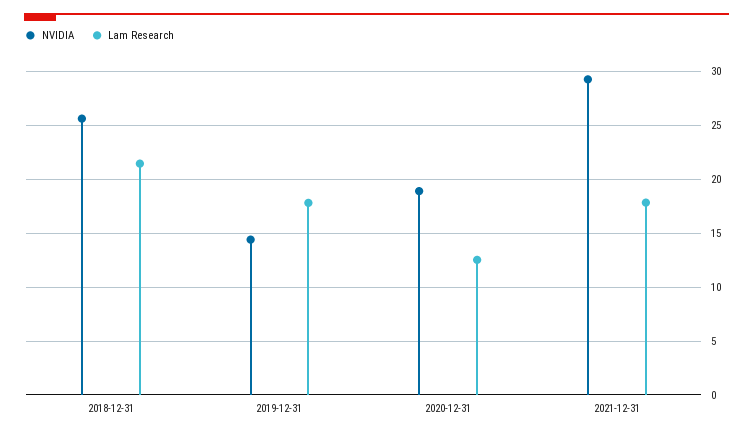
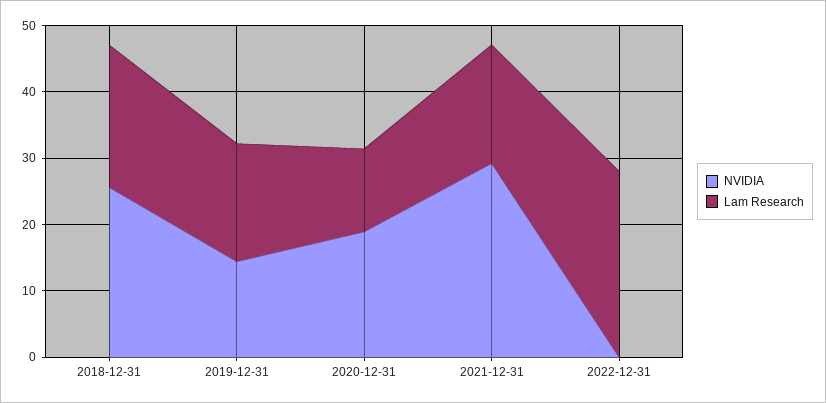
NVIDIA, 2022-12-31: none -> 0
Lam Research, 2022-12-31: none -> 28

